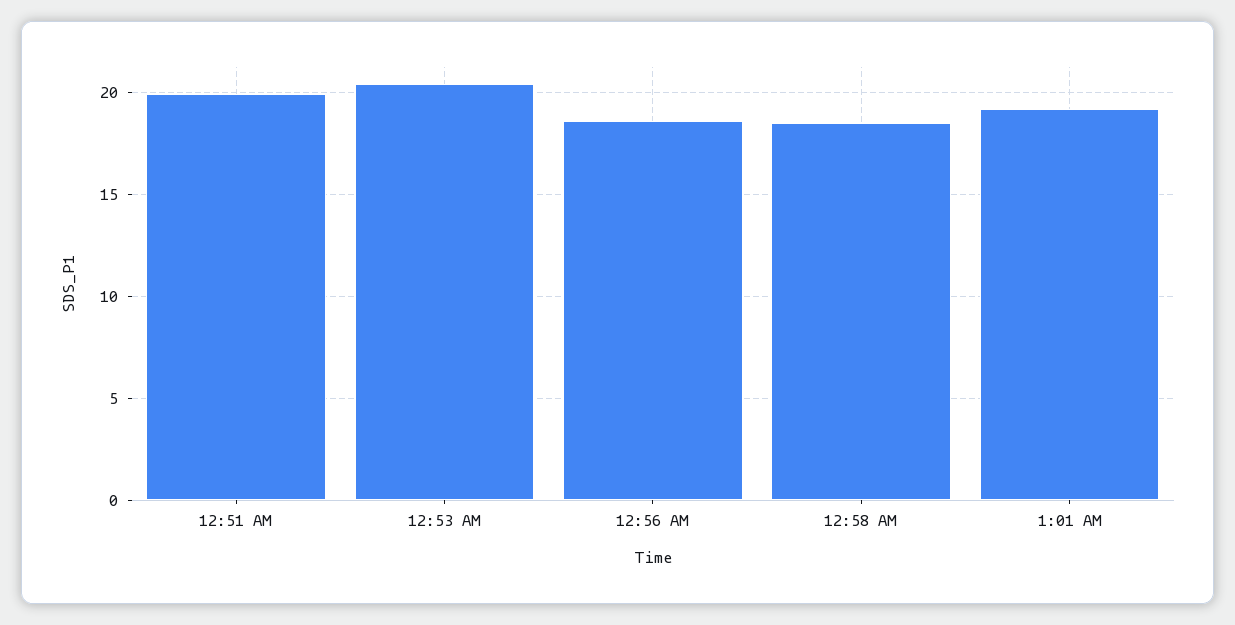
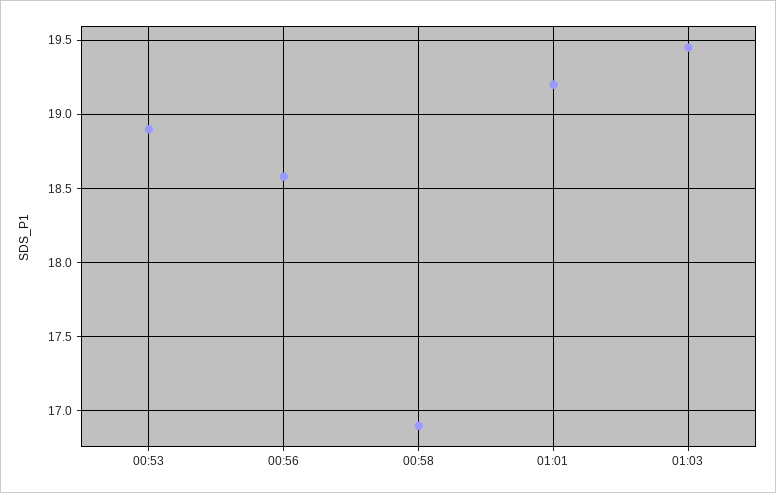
12:51 AM: 20 -> none
12:53 AM: 20.5 -> 18.9
12:58 AM: 18.5 -> 16.9
01:03: none -> 19.45

